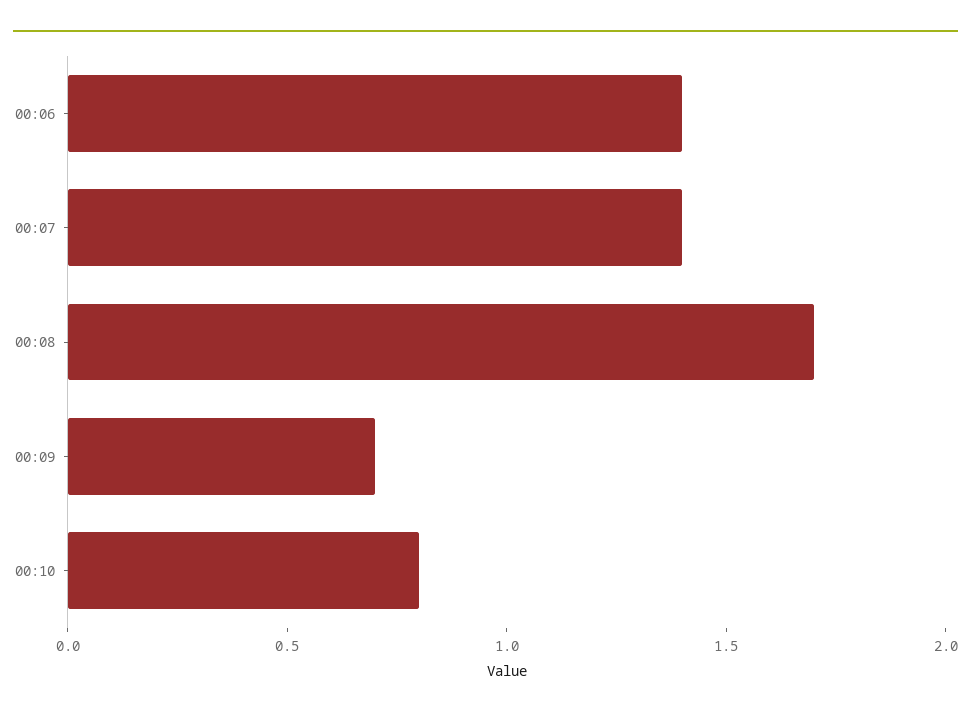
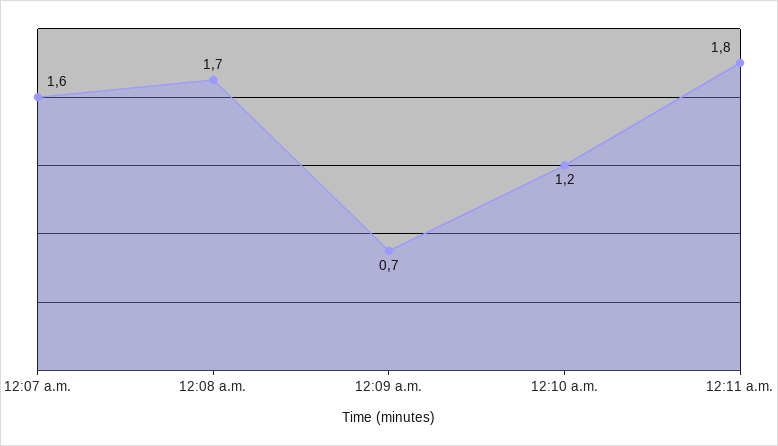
00:06: 1.4 -> none
00:07: 1.4 -> 1.6
00:10: 0.8 -> 1.2
12:11 a.m.: none -> 1.8

